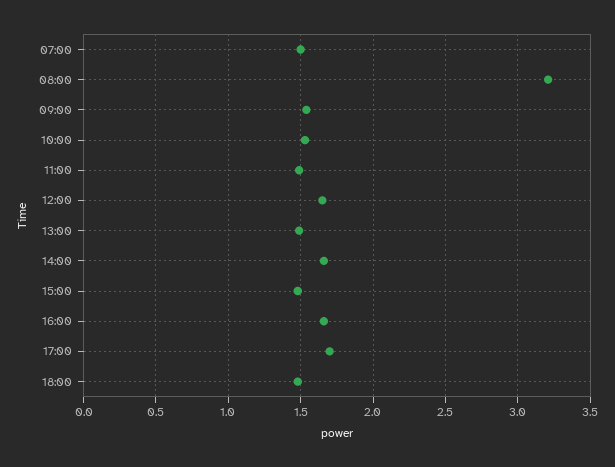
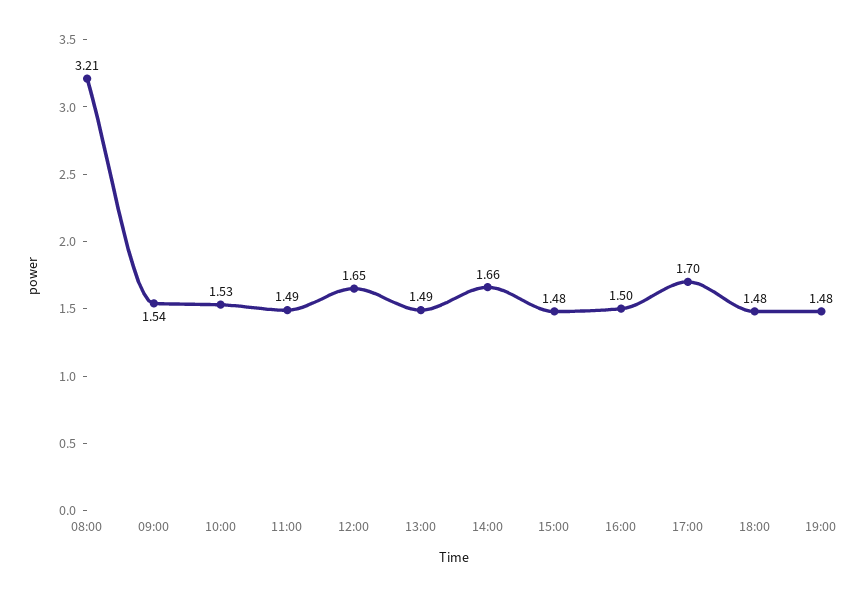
07:00: 1.5 -> none
16:00: 1.65 -> 1.5
19:00: none -> 1.48

